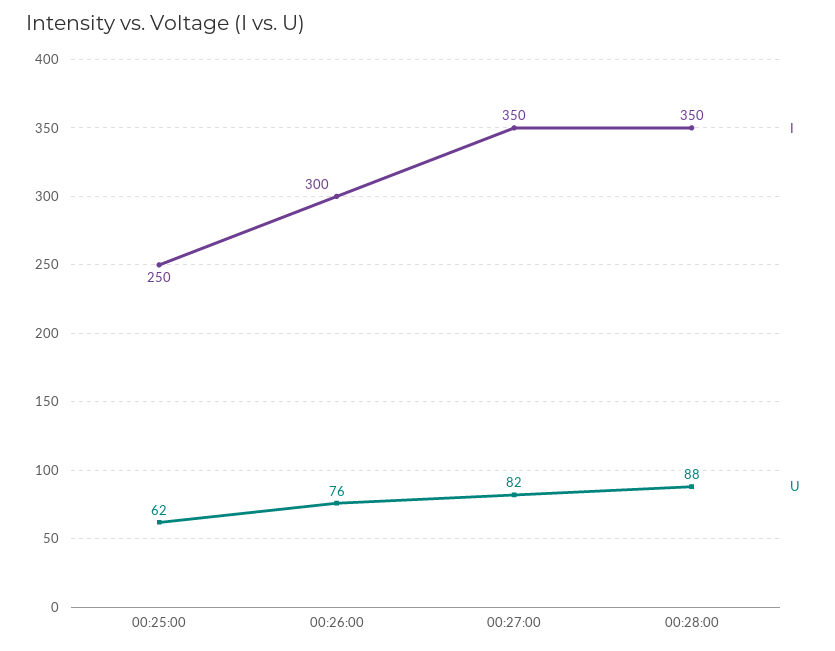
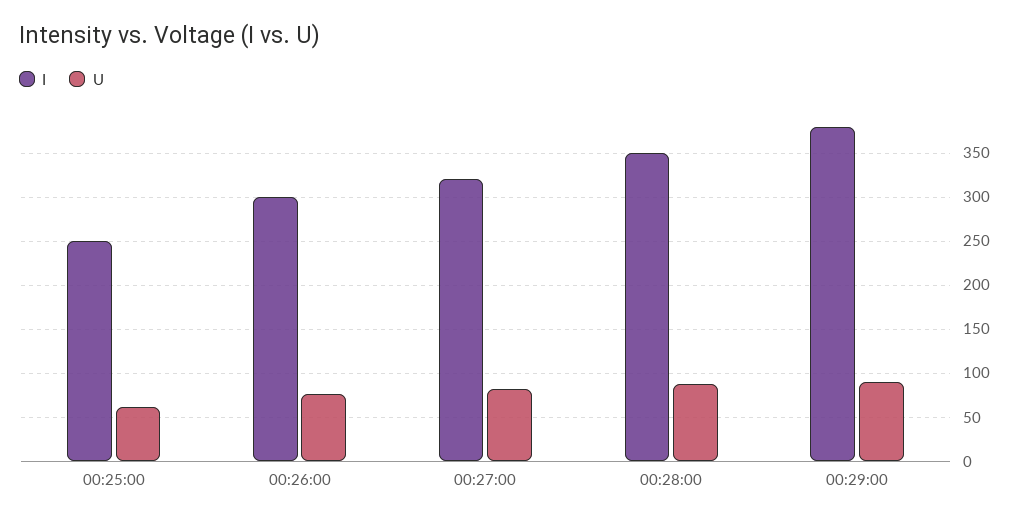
I, 00:27:00: 350 -> 320
I, 00:29:00: none -> 380
U, 00:29:00: none -> 90

